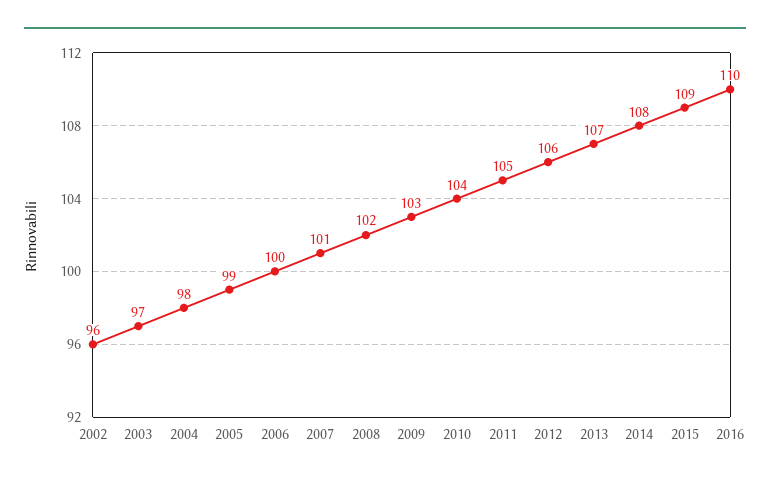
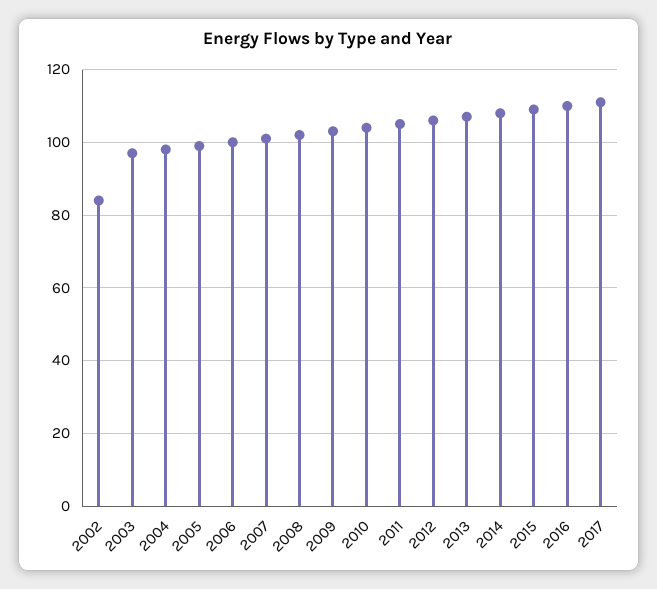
2002: 96 -> 85
2017: none -> 110

